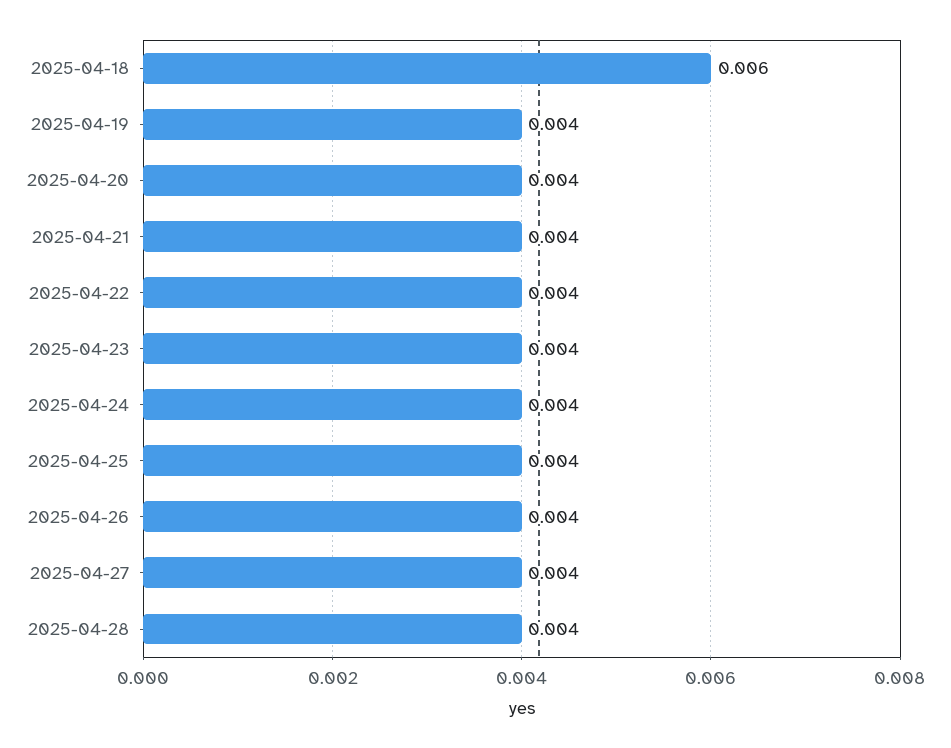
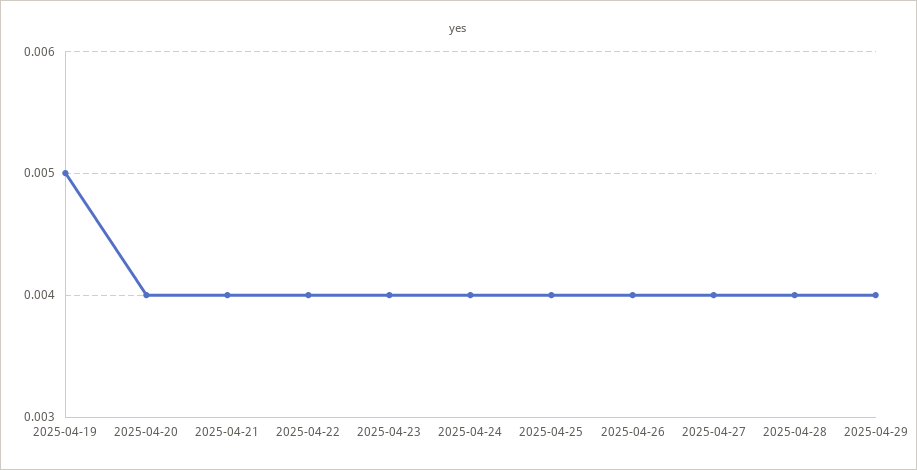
2025-04-18: 0.006 -> none
2025-04-19: 0.004 -> 0.005
2025-04-29: none -> 0.004

